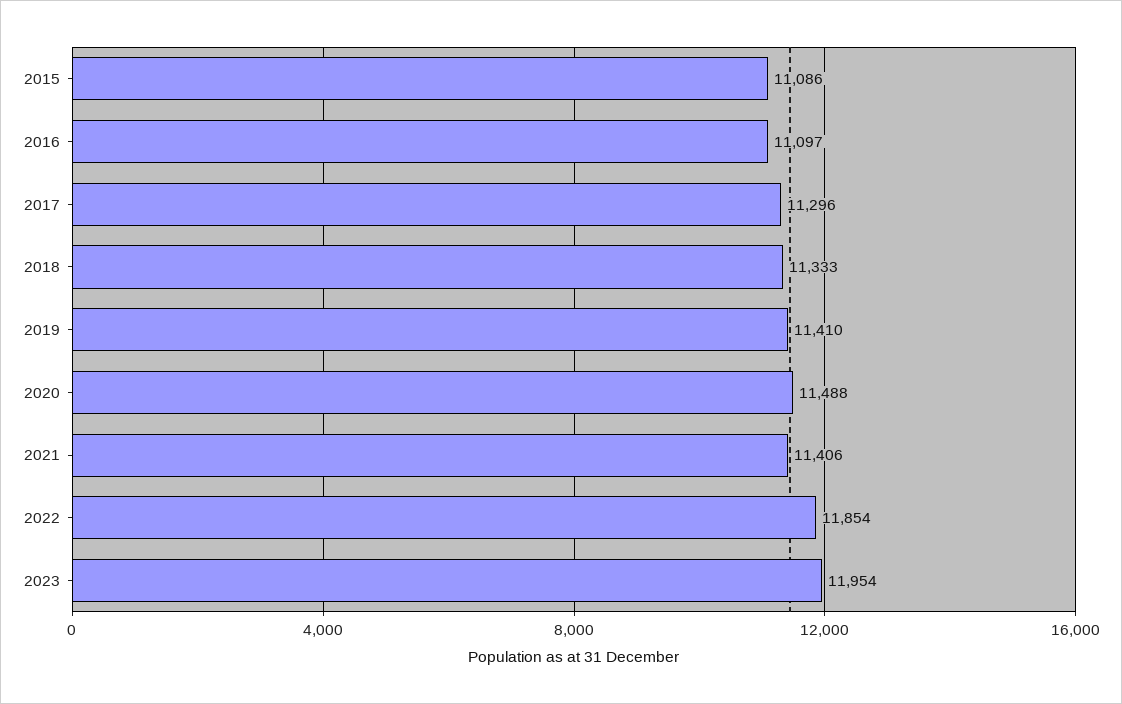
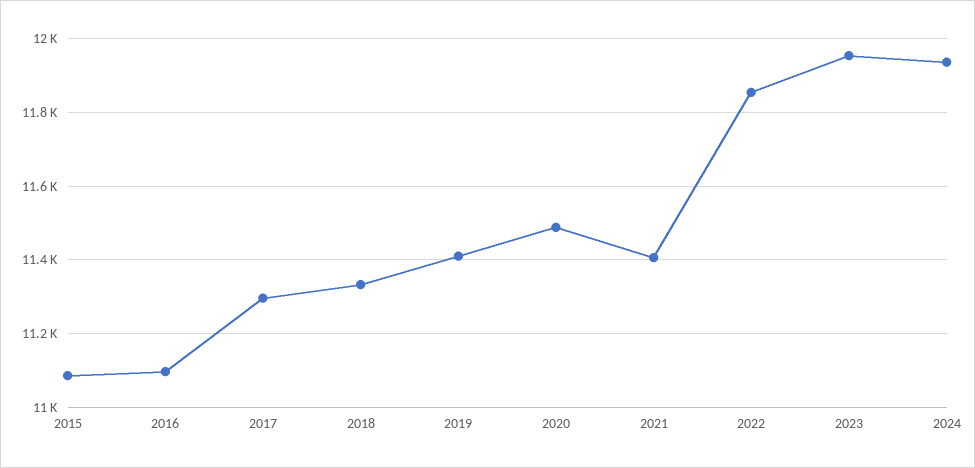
2024: none -> 11940

